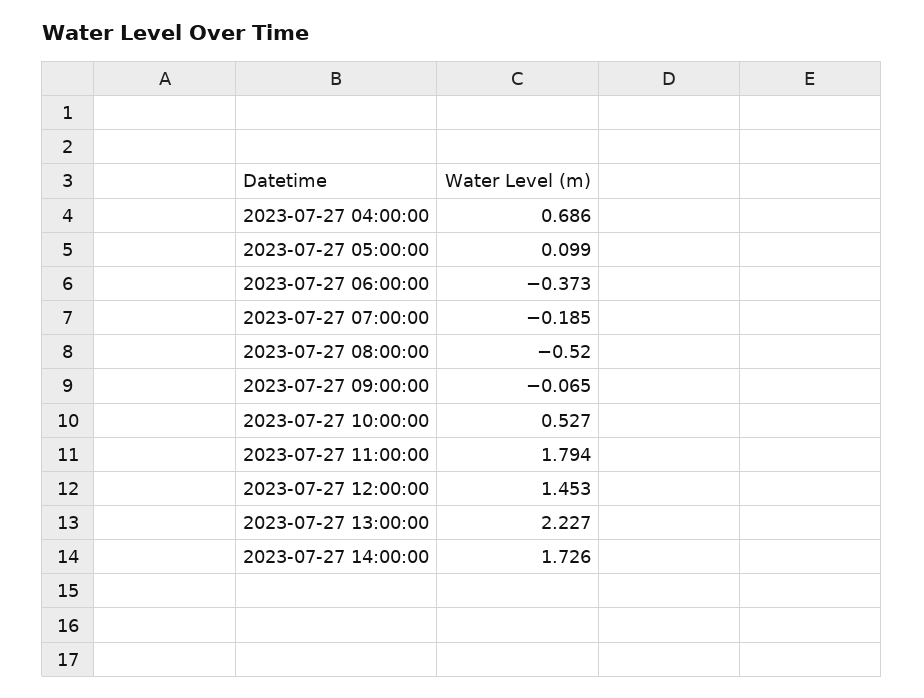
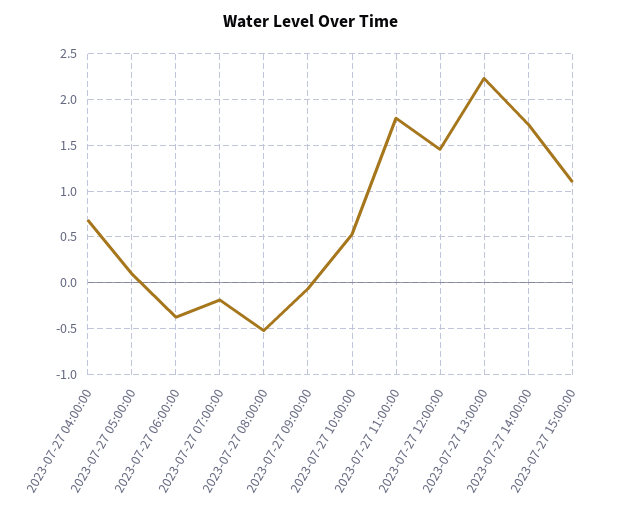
2023-07-27 15:00:00: none -> 1.1

